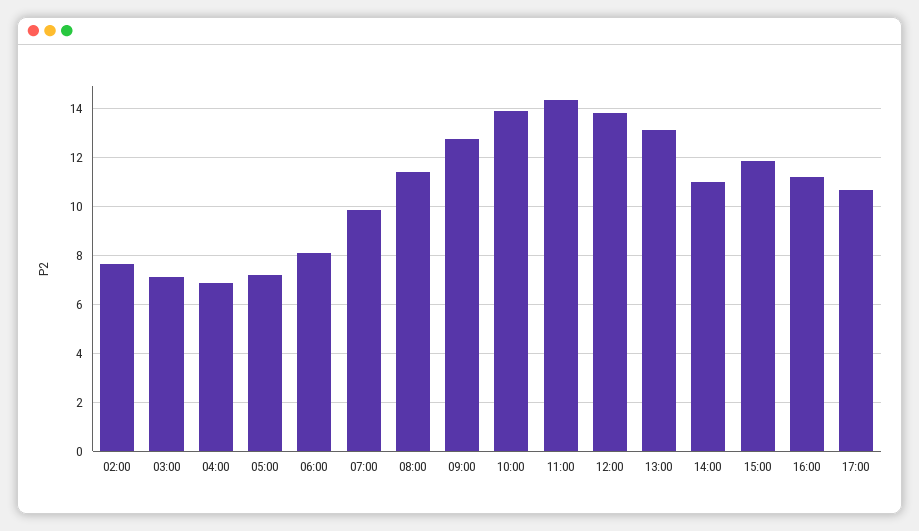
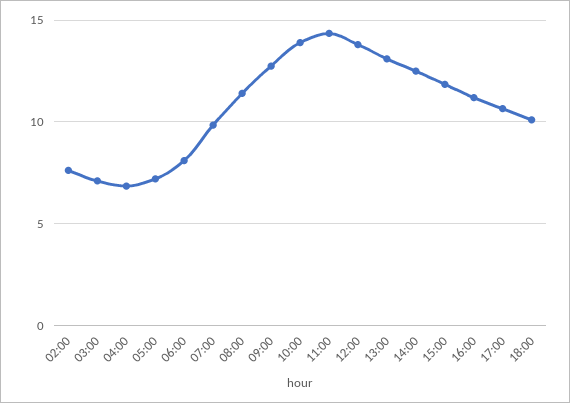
14:00: 11 -> 12.5
18:00: none -> 10

